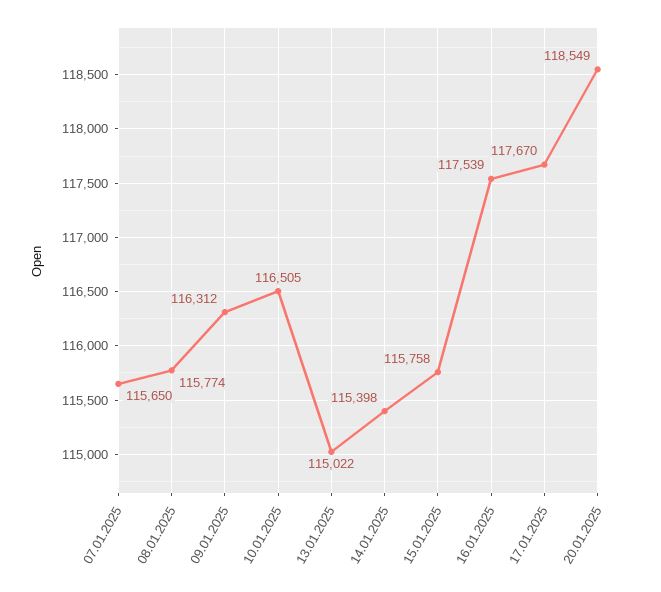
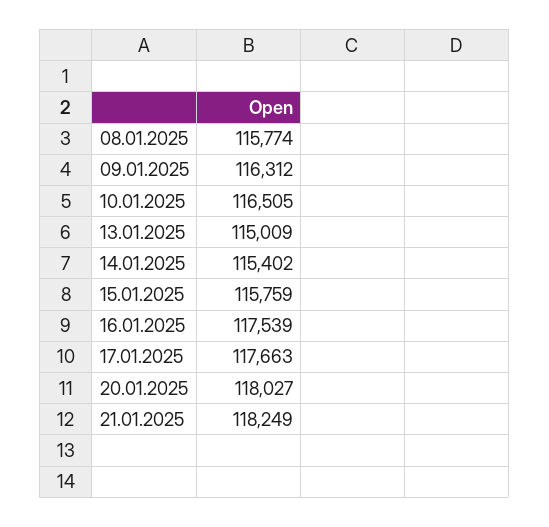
07.01.2025: 115650 -> none
13.01.2025: 115022 -> 115009
14.01.2025: 115398 -> 115402
15.01.2025: 115758 -> 115759
17.01.2025: 117670 -> 117663
20.01.2025: 118549 -> 118027
21.01.2025: none -> 118249

